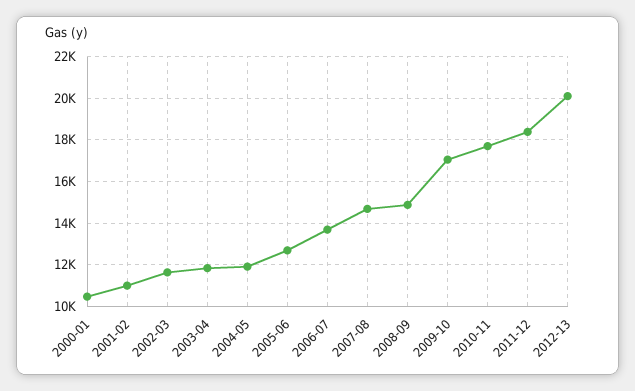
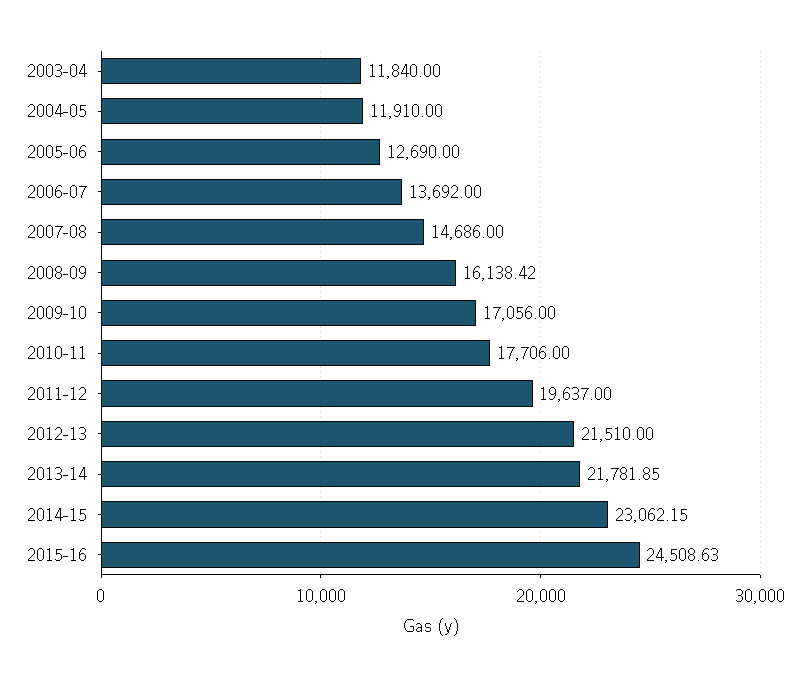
2000-01: 10500 -> none
2001-02: 11000 -> none
2002-03: 11500 -> none
2008-09: 15000 -> 16138.42
2011-12: 18500 -> 19637
2012-13: 20000 -> 21510
2013-14: none -> 21781.85
2014-15: none -> 23062.15
2015-16: none -> 24508.63

